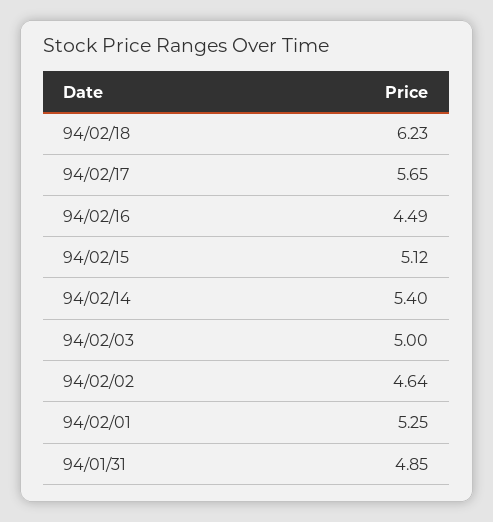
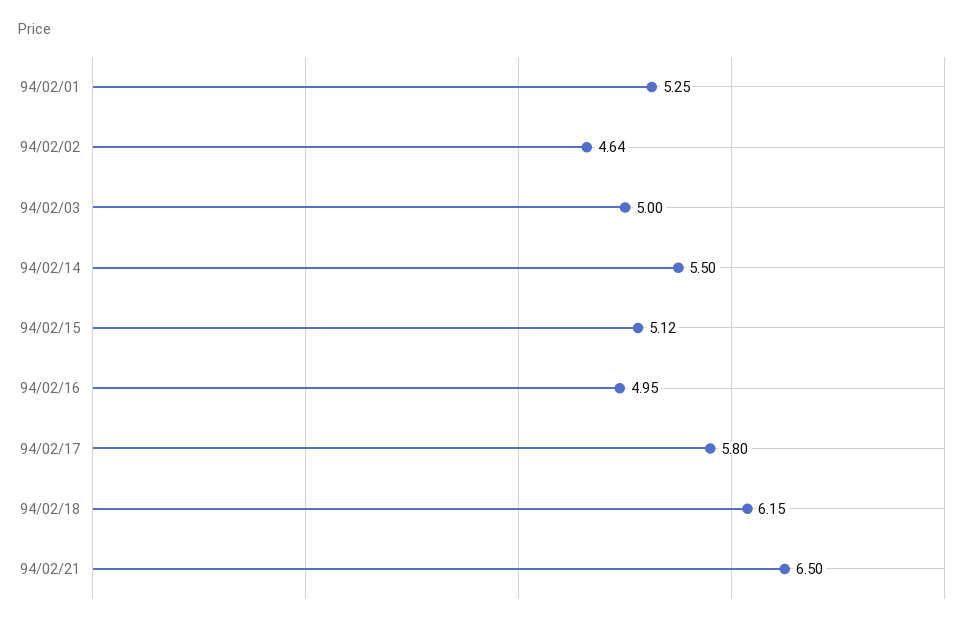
94/02/18: 6.23 -> 6.15
94/02/17: 5.65 -> 5.8
94/02/16: 4.49 -> 4.95
94/02/14: 5.4 -> 5.5
94/01/31: 4.85 -> none
94/02/21: none -> 6.5

